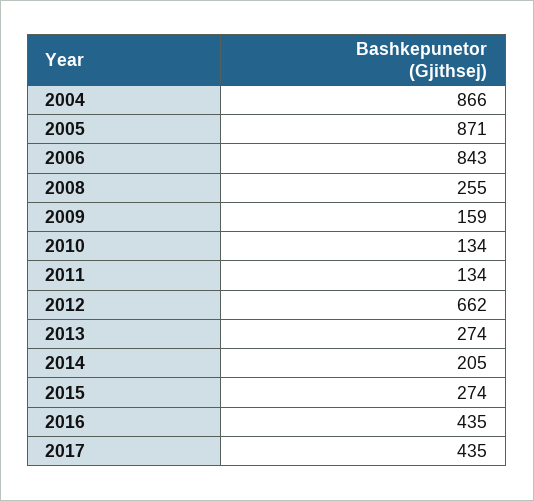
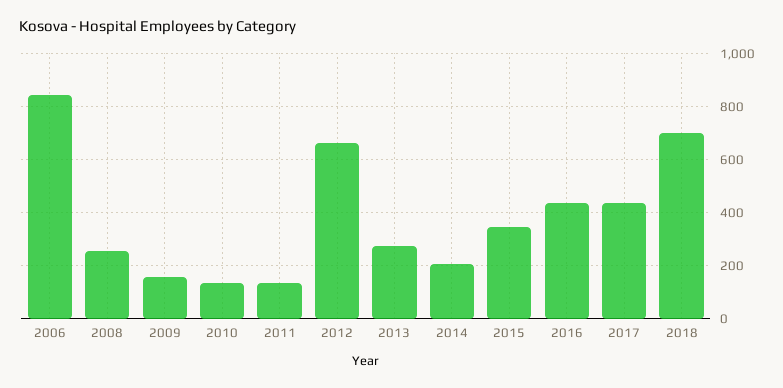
2004: 866 -> none
2005: 871 -> none
2015: 274 -> 350
2018: none -> 700

